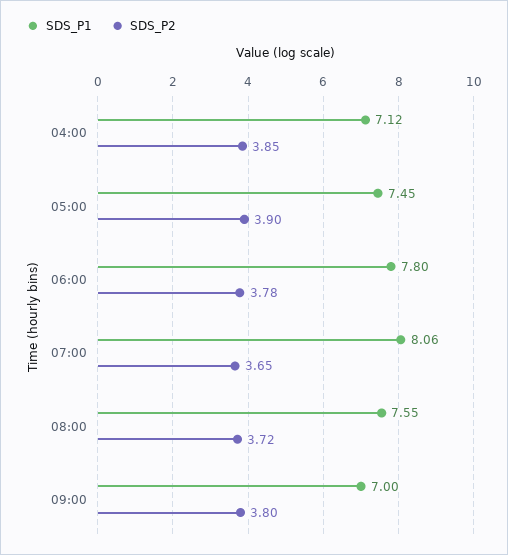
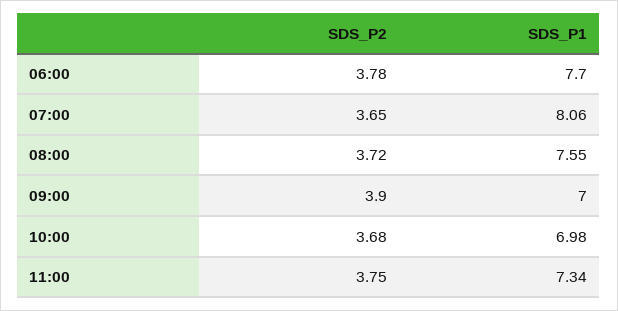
SDS_P1, 04:00: 7.12 -> none
SDS_P2, 04:00: 3.85 -> none
SDS_P1, 05:00: 7.45 -> none
SDS_P2, 05:00: 3.9 -> none
SDS_P1, 06:00: 7.8 -> 7.7
SDS_P2, 09:00: 3.8 -> 3.9
SDS_P2, 10:00: none -> 3.68
SDS_P1, 10:00: none -> 6.98
SDS_P2, 11:00: none -> 3.75
SDS_P1, 11:00: none -> 7.34

